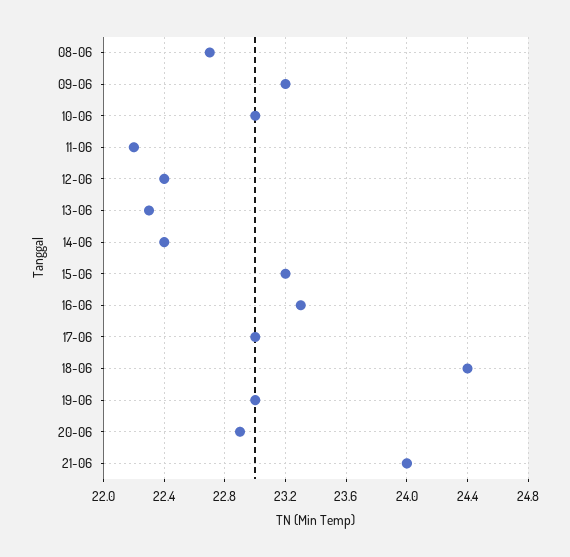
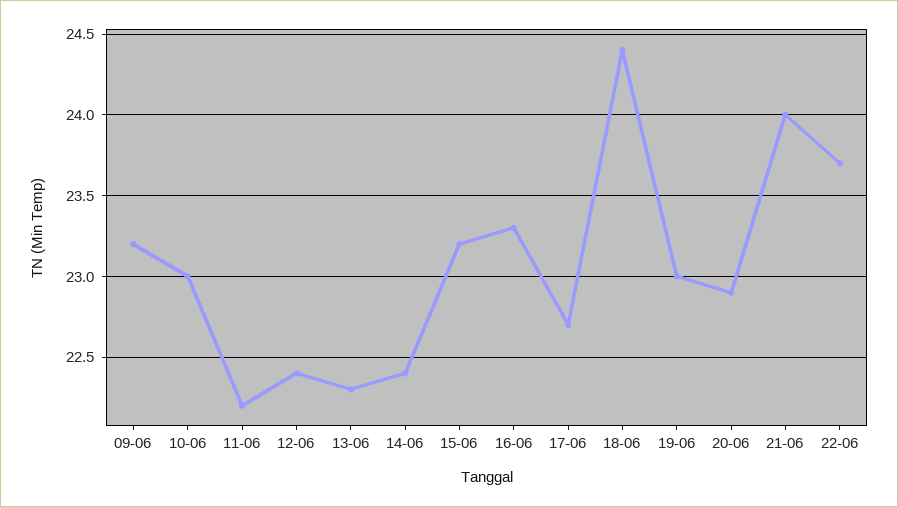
08-06: 22.7 -> none
17-06: 23 -> 22.7
22-06: none -> 23.7

